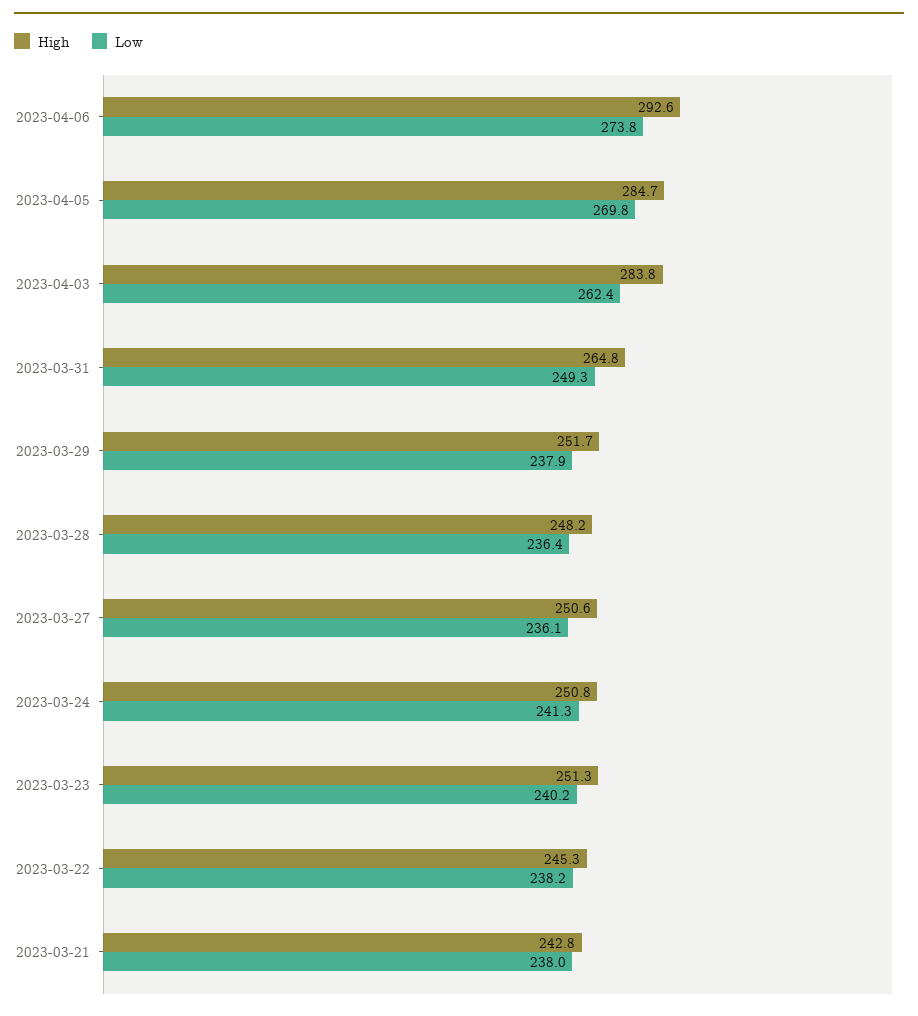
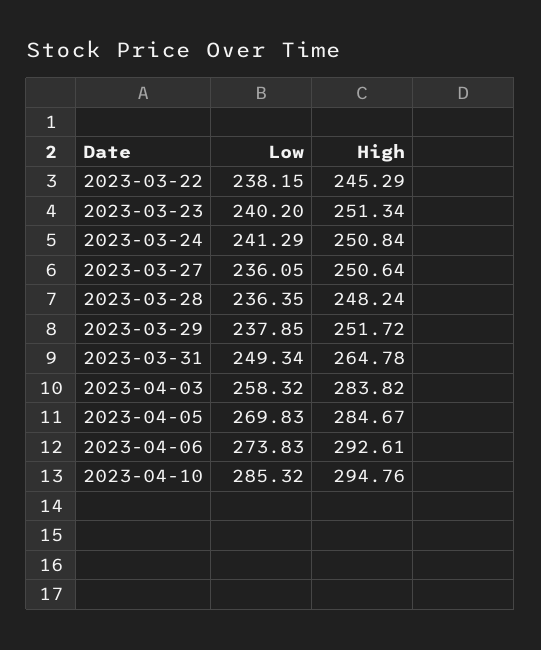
Low, 2023-04-03: 262.4 -> 258.32
High, 2023-03-21: 242.8 -> none
Low, 2023-03-21: 238 -> none
Low, 2023-04-10: none -> 285.32
High, 2023-04-10: none -> 294.76

